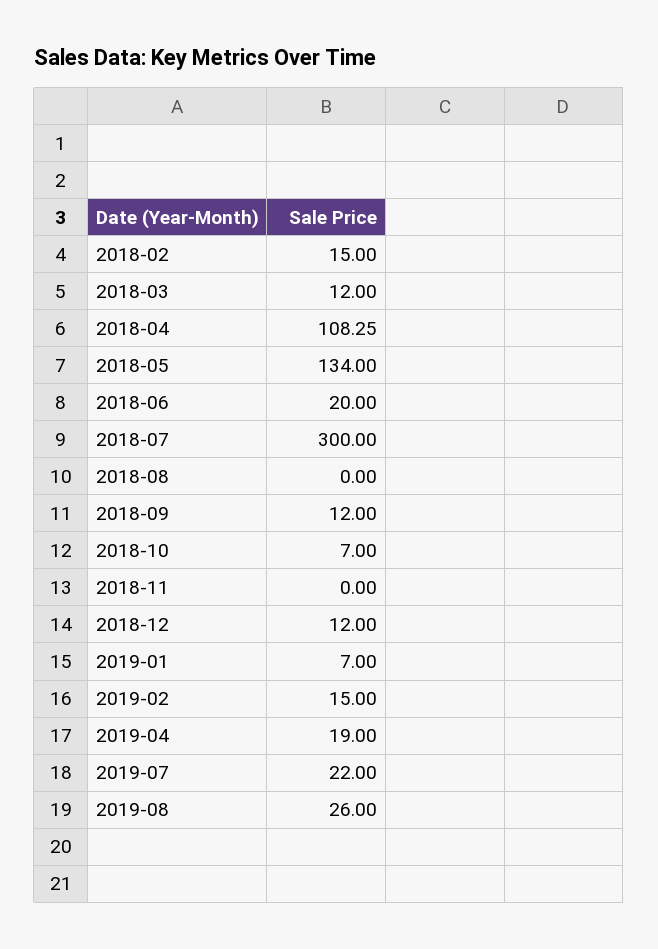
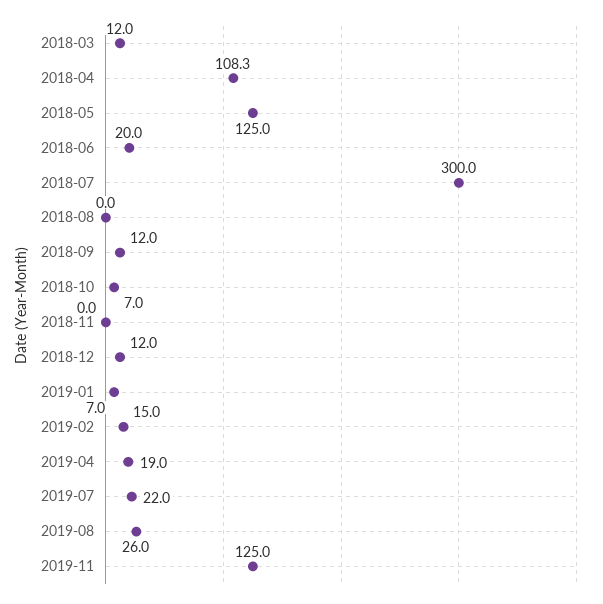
2018-02: 15 -> none
2018-05: 134 -> 125
2019-11: none -> 125

